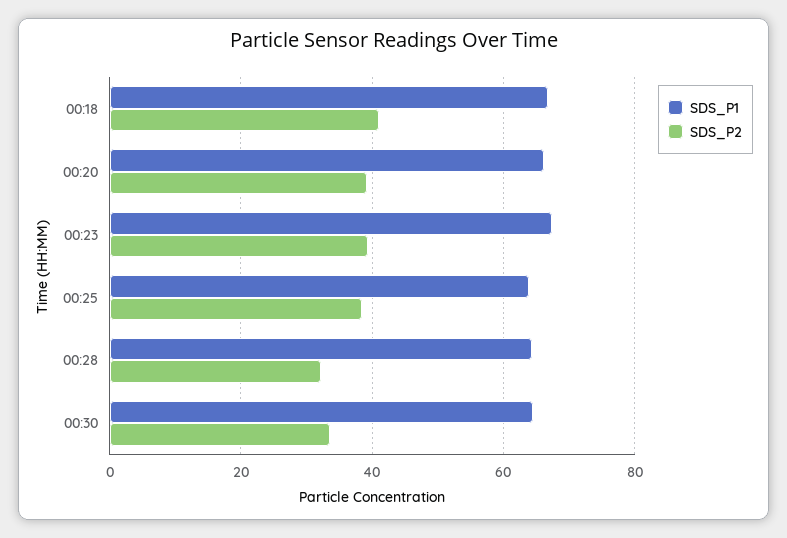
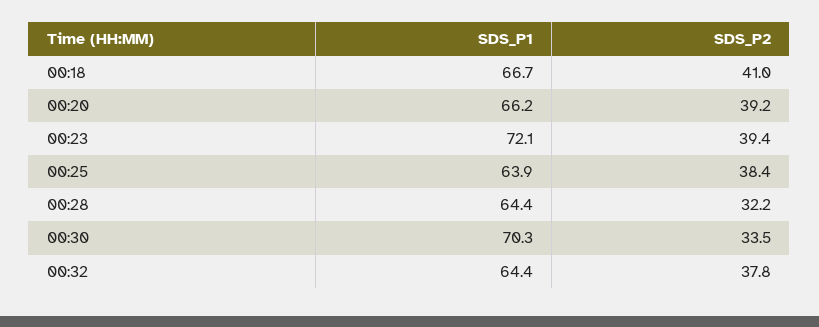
SDS_P1, 00:23: 68 -> 72.1
SDS_P1, 00:30: 64 -> 70.3
SDS_P1, 00:32: none -> 64.4
SDS_P2, 00:32: none -> 37.8

